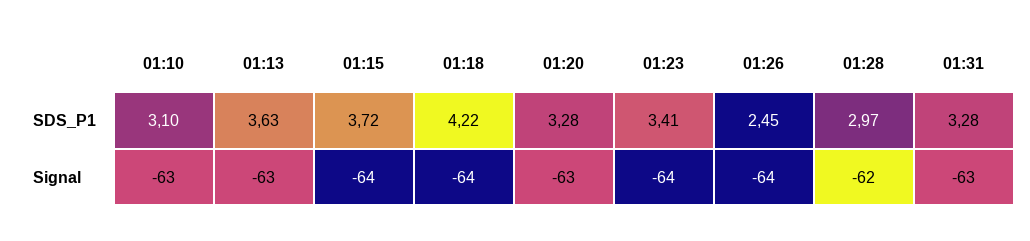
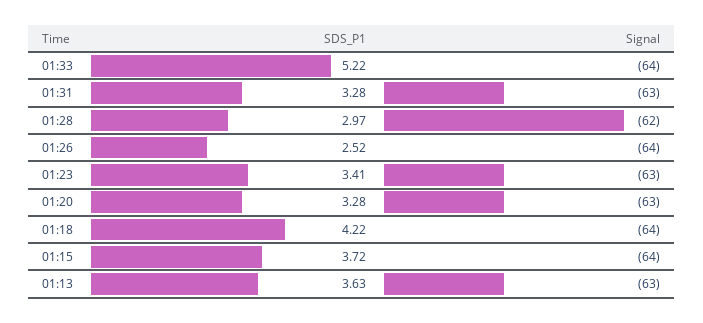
01:10, SDS_P1: 3.1 -> none
01:26, SDS_P1: 2.45 -> 2.52
01:10, Signal: -63 -> none
01:23, Signal: -64 -> -63
01:33, SDS_P1: none -> 5.22
01:33, Signal: none -> -64

